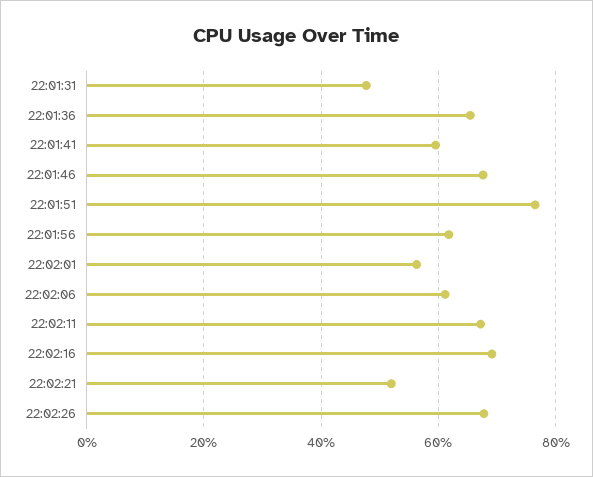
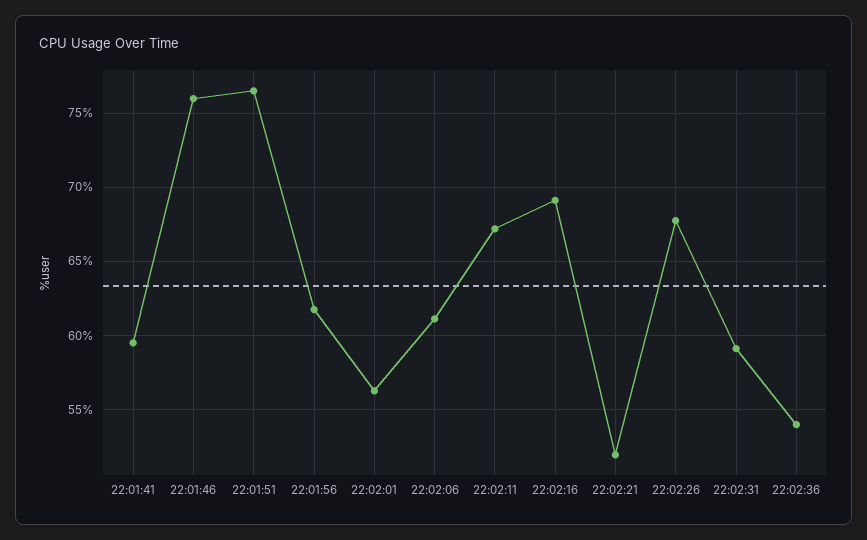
22:01:31: 48 -> none
22:01:36: 66 -> none
22:01:46: 68 -> 76
22:02:31: none -> 59
22:02:36: none -> 54

